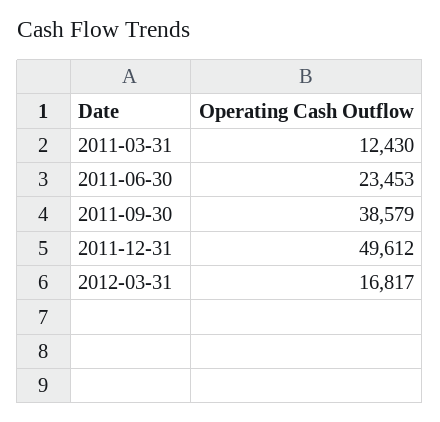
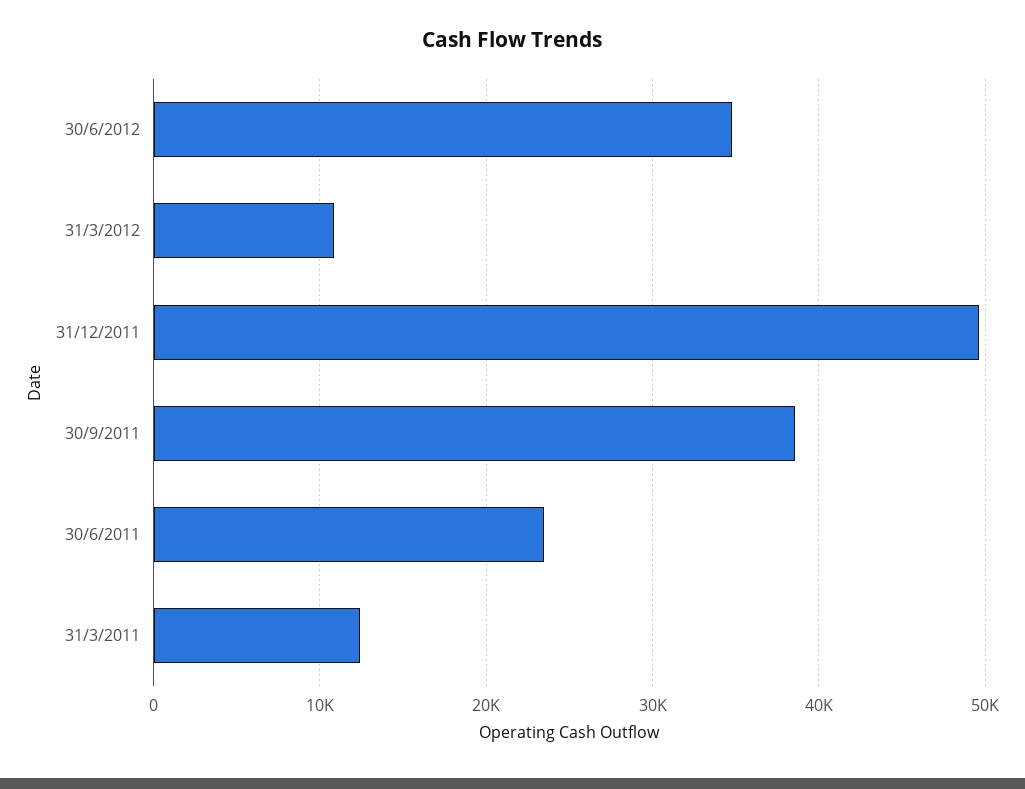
2012-03-31: 16817 -> 11000
30/6/2012: none -> 35000

